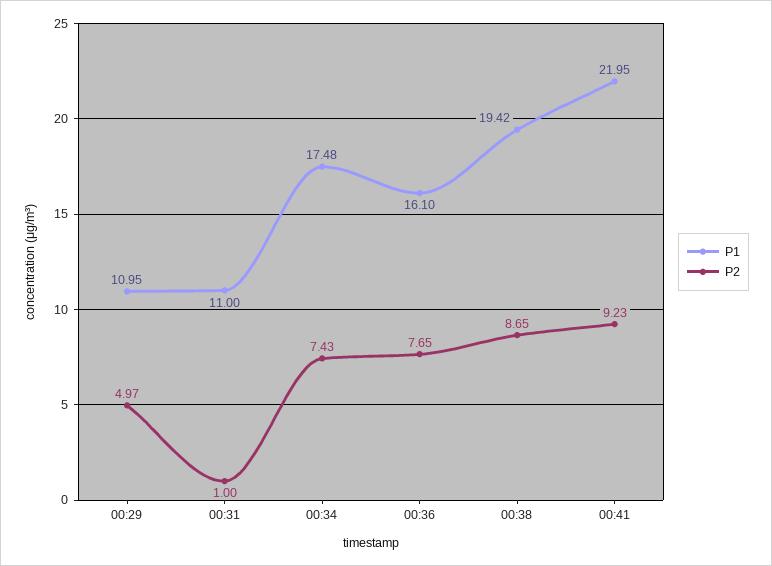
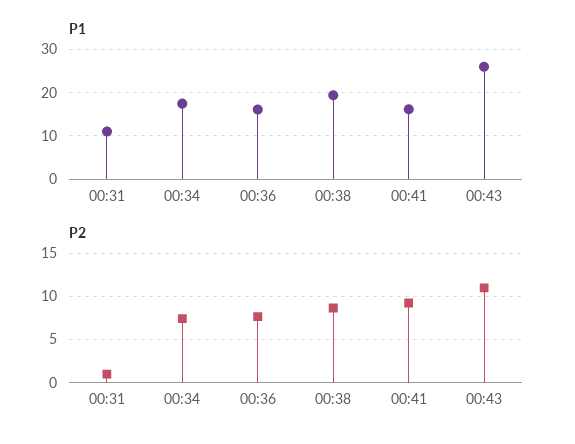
P1, 00:29: 10.95 -> none
P2, 00:29: 4.97 -> none
P1, 00:41: 21.95 -> 16
P1, 00:43: none -> 26
P2, 00:43: none -> 11

